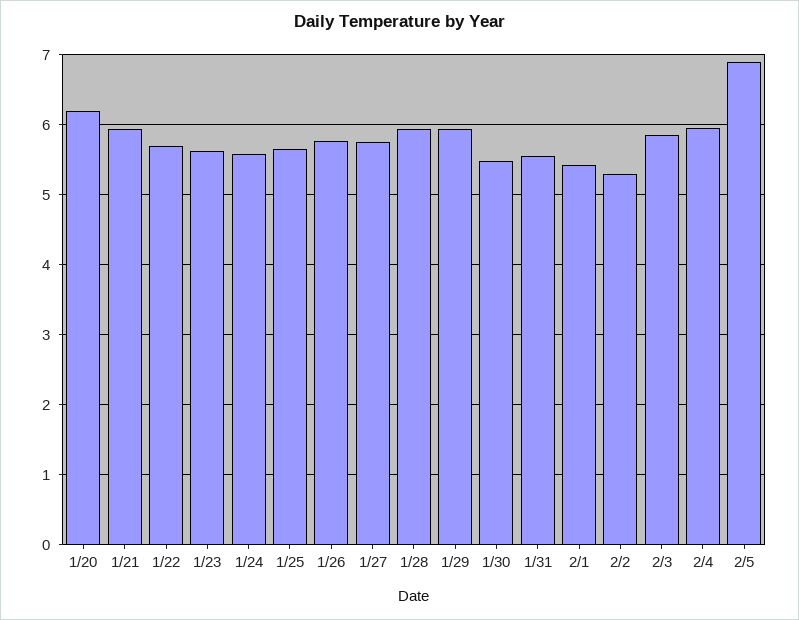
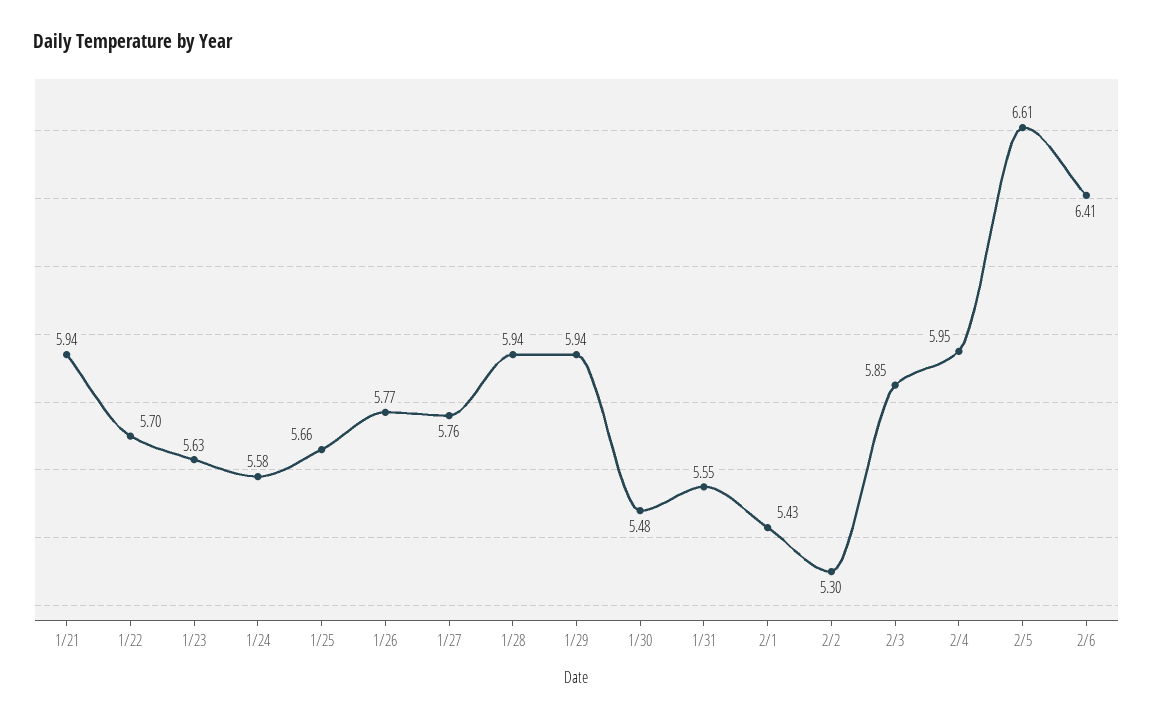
1/20: 6.2 -> none
2/5: 6.9 -> 6.61
2/6: none -> 6.41

